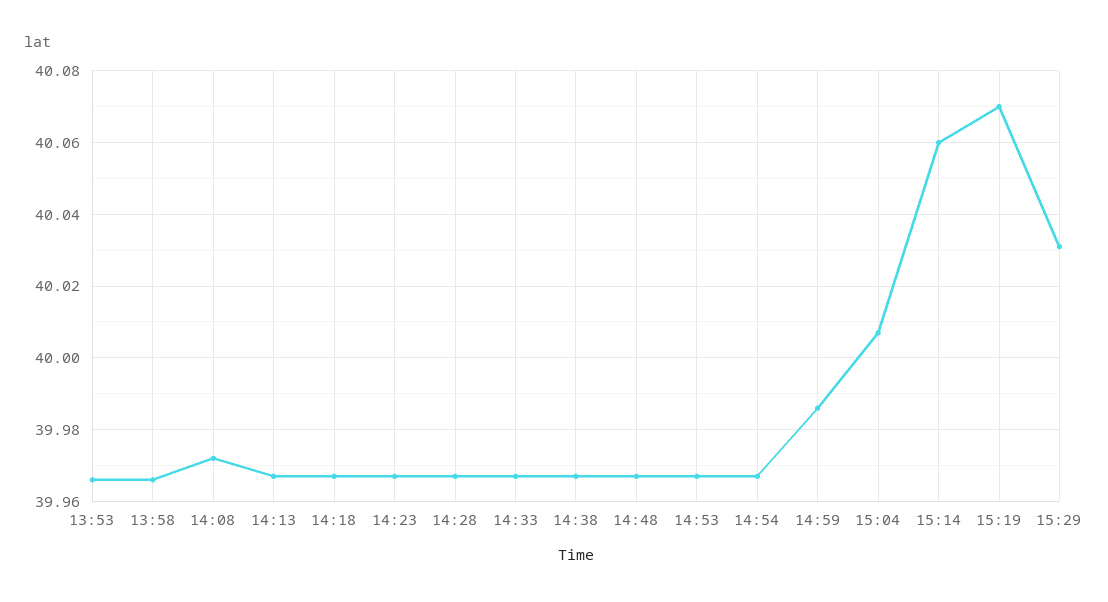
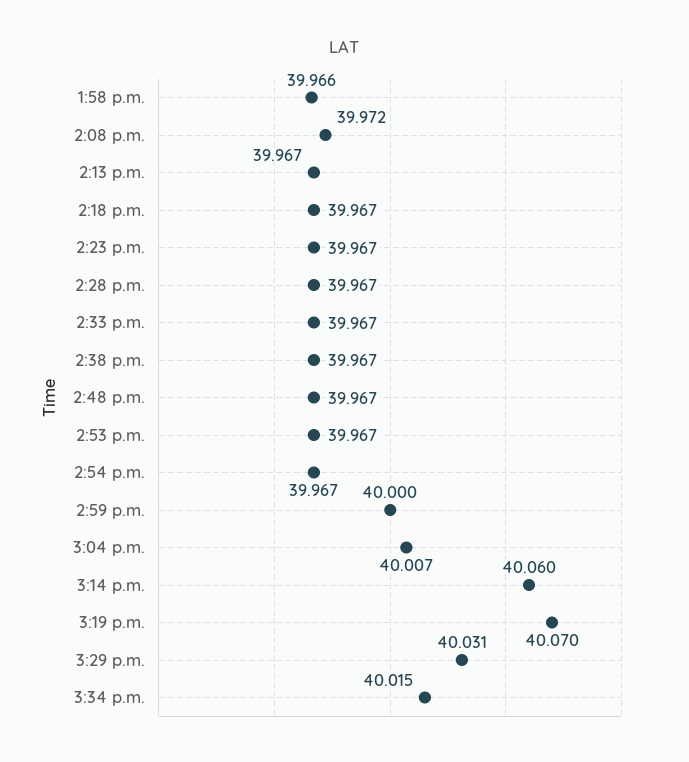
13:53: 39.965 -> none
14:59: 39.985 -> 40
3:34 p.m.: none -> 40.015

